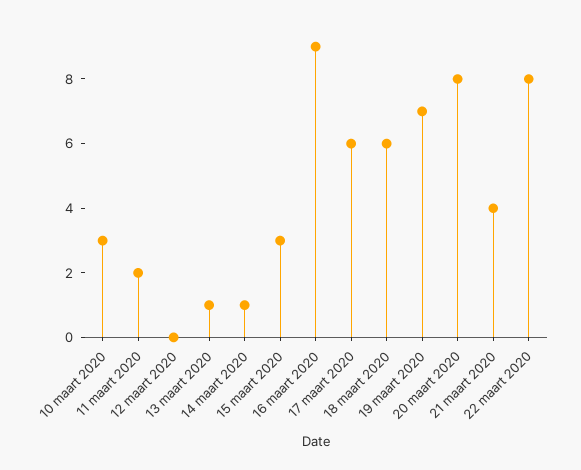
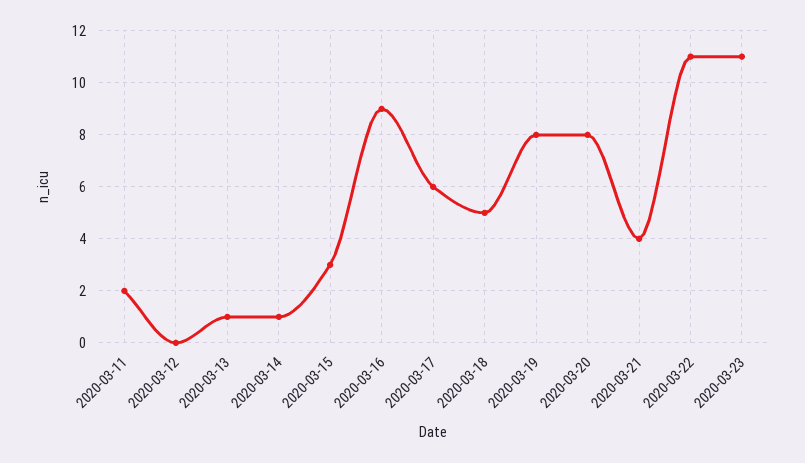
10 maart 2020: 3 -> none
18 maart 2020: 6 -> 5
19 maart 2020: 7 -> 8
22 maart 2020: 8 -> 11
2020-03-23: none -> 11

